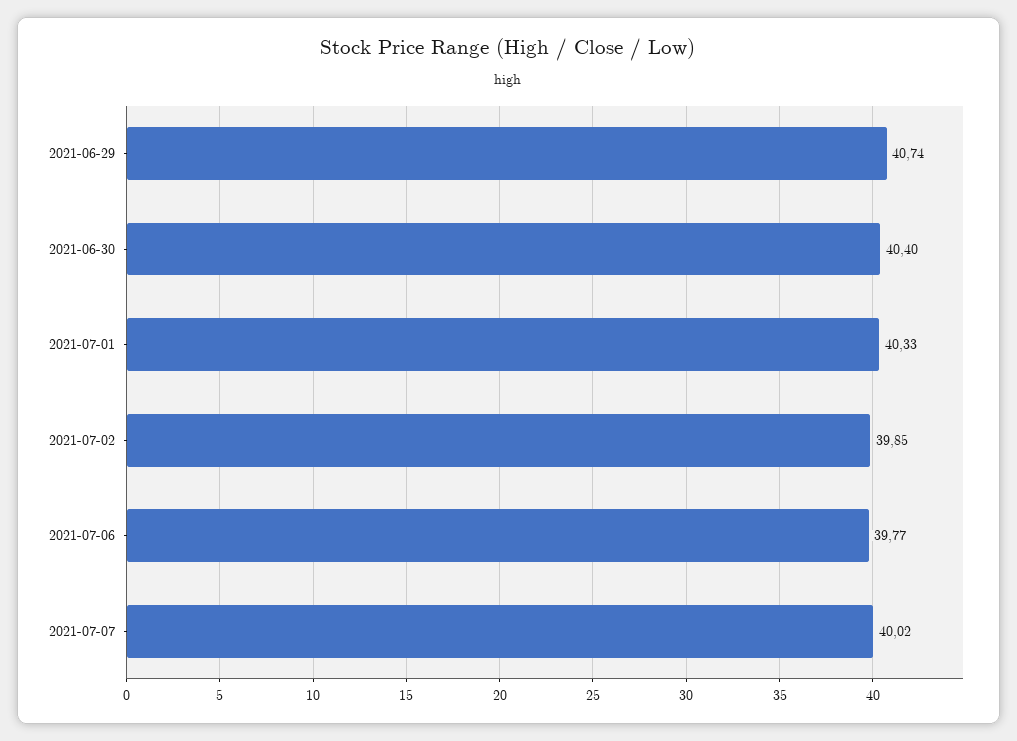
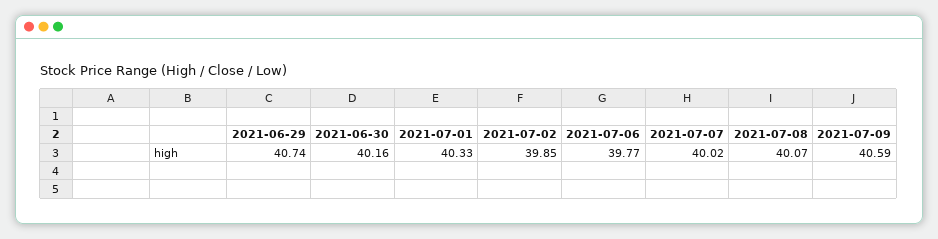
2021-06-30: 40.4 -> 40.16
2021-07-08: none -> 40.07
2021-07-09: none -> 40.59

